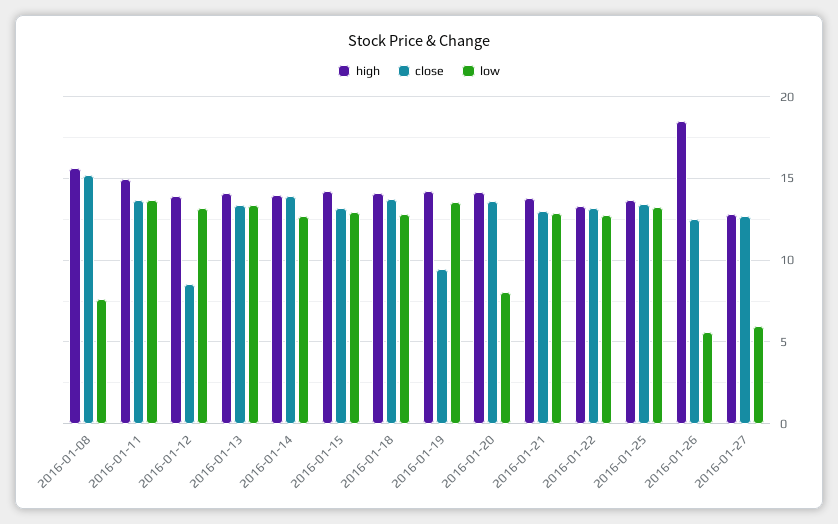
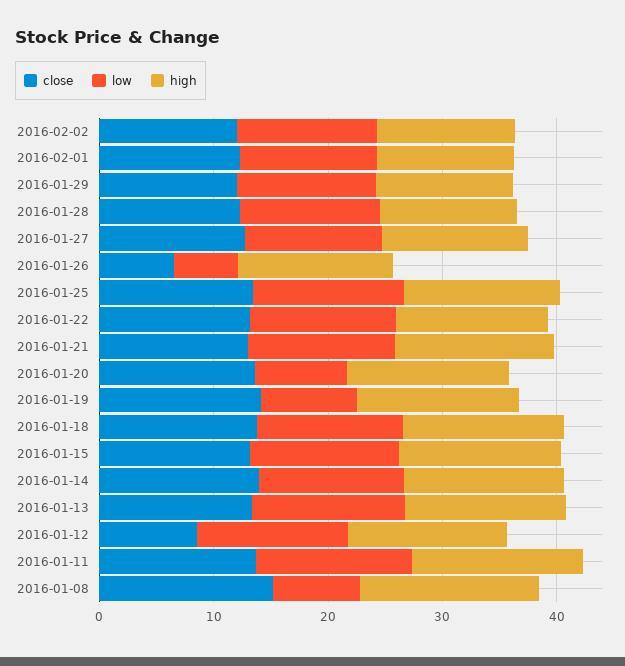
close, 2016-01-19: 9.5 -> 14
low, 2016-01-19: 13.5 -> 8
high, 2016-01-26: 18.5 -> 14
close, 2016-01-26: 12.5 -> 6
low, 2016-01-27: 6 -> 12
close, 2016-02-02: none -> 12
low, 2016-02-02: none -> 12
high, 2016-02-02: none -> 12
close, 2016-02-01: none -> 12
low, 2016-02-01: none -> 12
high, 2016-02-01: none -> 12
close, 2016-01-29: none -> 12
low, 2016-01-29: none -> 12
high, 2016-01-29: none -> 12
close, 2016-01-28: none -> 12
low, 2016-01-28: none -> 12
high, 2016-01-28: none -> 12

